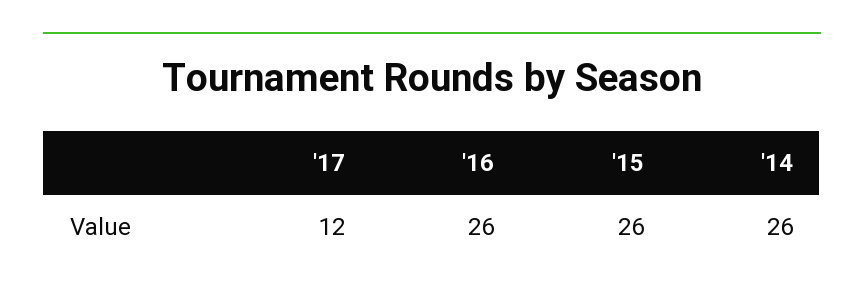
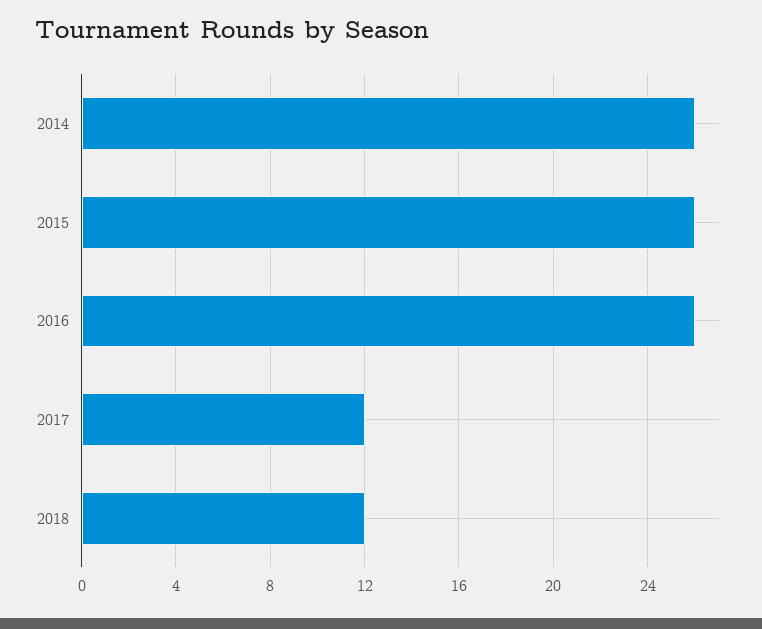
2018: none -> 12

